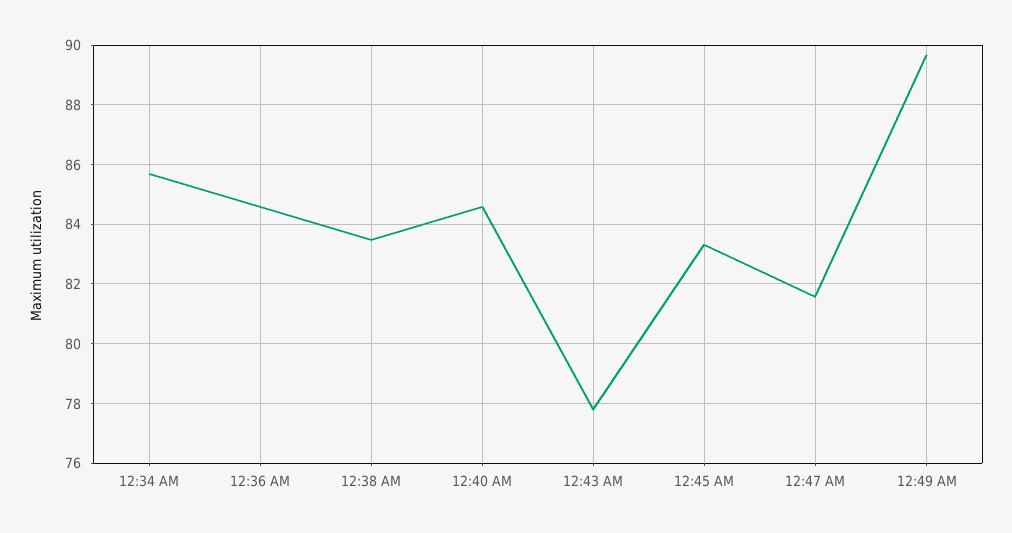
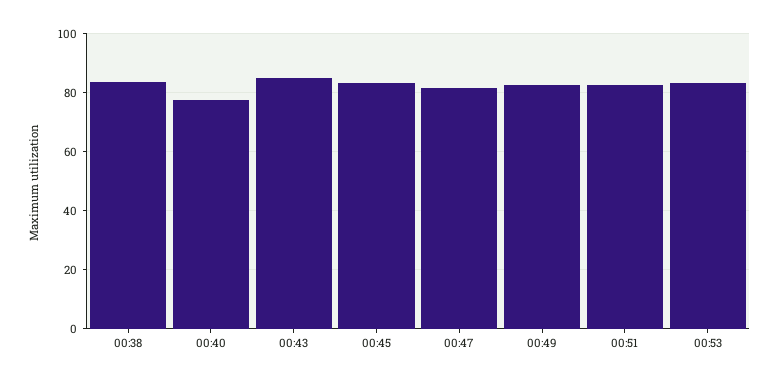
12:34 AM: 85.75 -> none
12:36 AM: 84.5 -> none
12:40 AM: 84.5 -> 77.5
12:43 AM: 77.75 -> 85
12:49 AM: 89.75 -> 82.5
00:51: none -> 82.5
00:53: none -> 82.5

